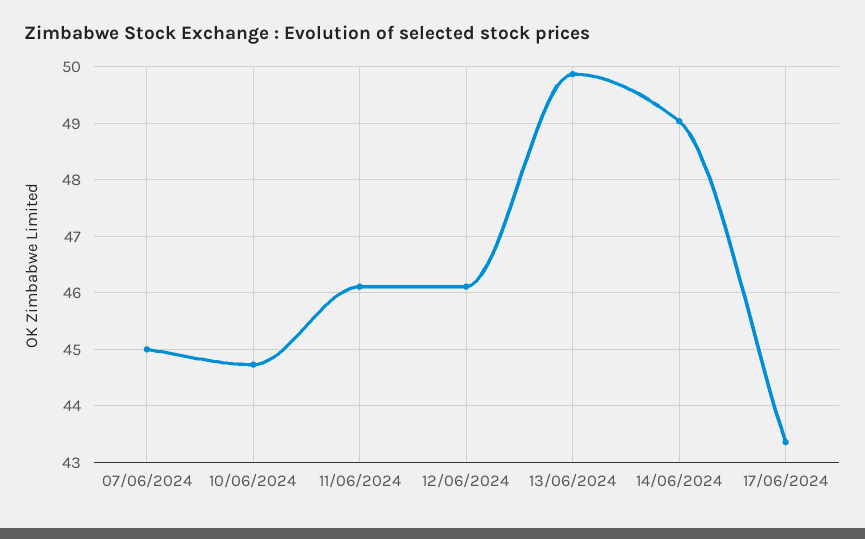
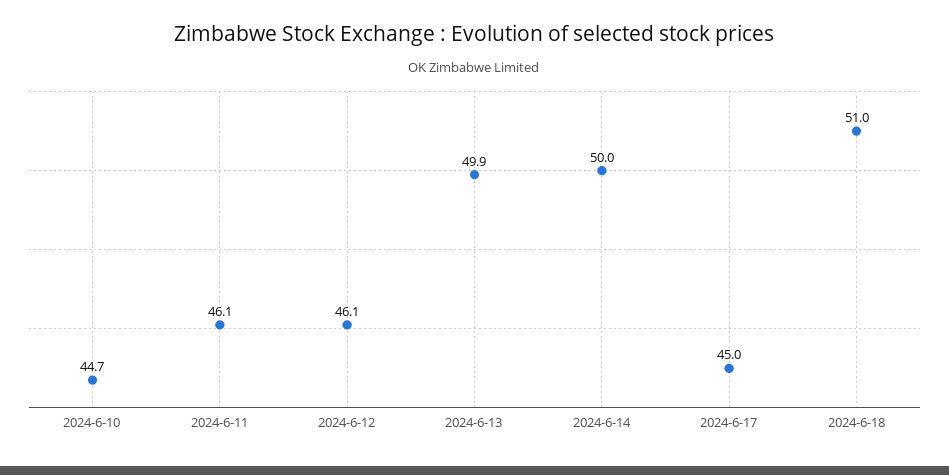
07/06/2024: 45 -> none
14/06/2024: 49 -> 50
17/06/2024: 43.4 -> 45
2024-6-18: none -> 51

